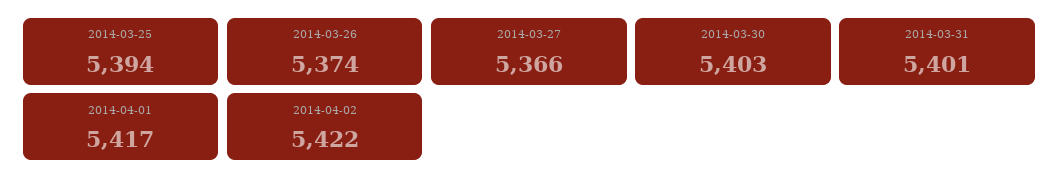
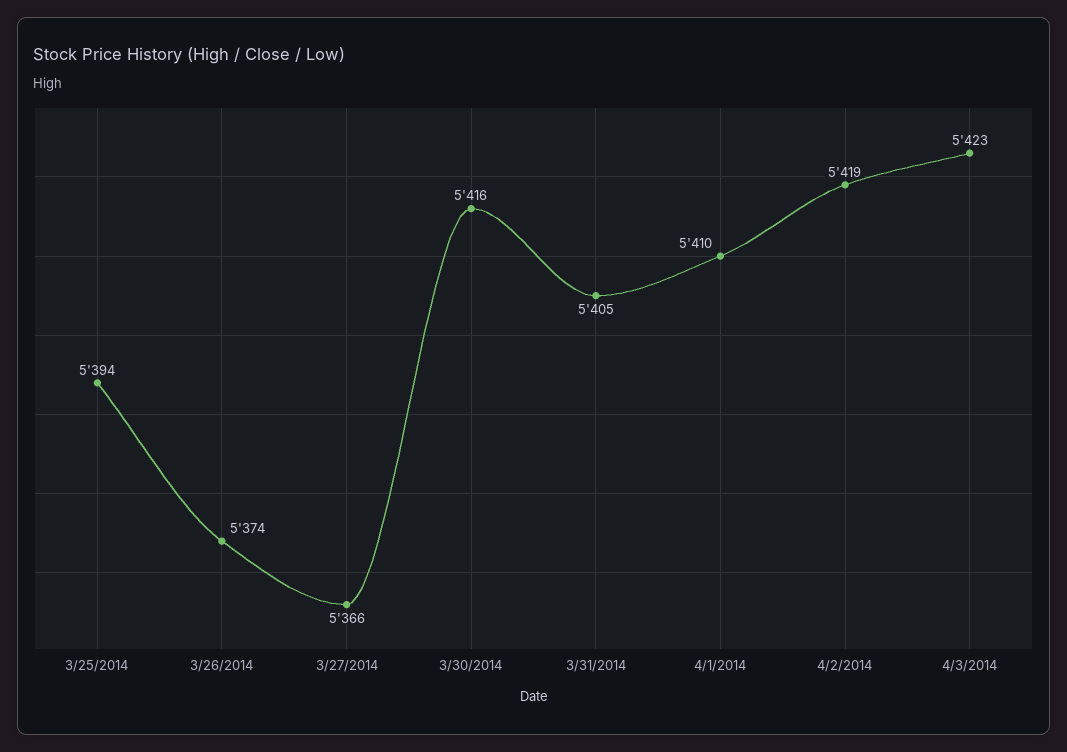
2014-03-30: 5403 -> 5416
2014-03-31: 5401 -> 5405
2014-04-01: 5417 -> 5410
2014-04-02: 5422 -> 5419
4/3/2014: none -> 5423

